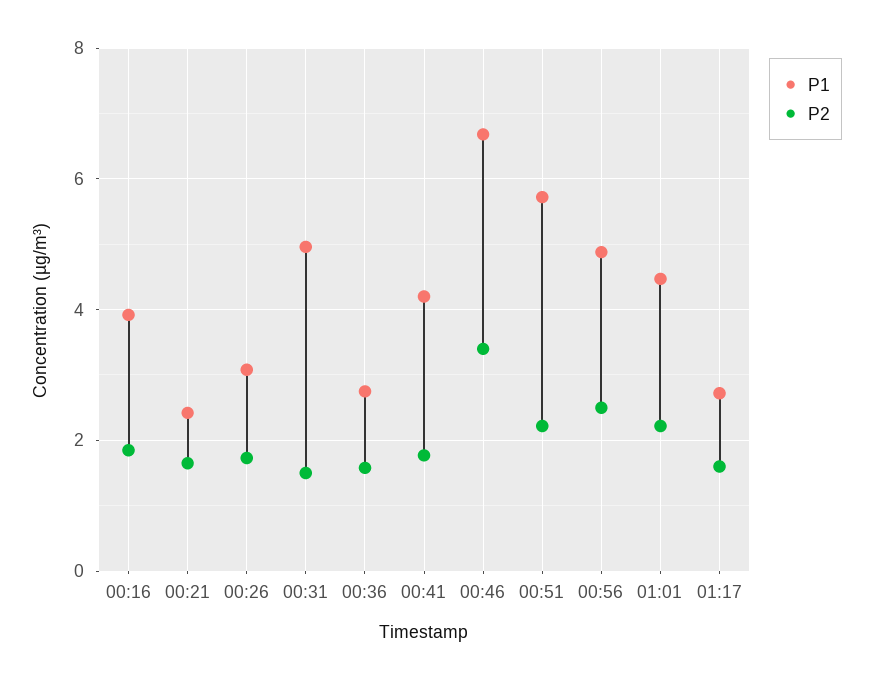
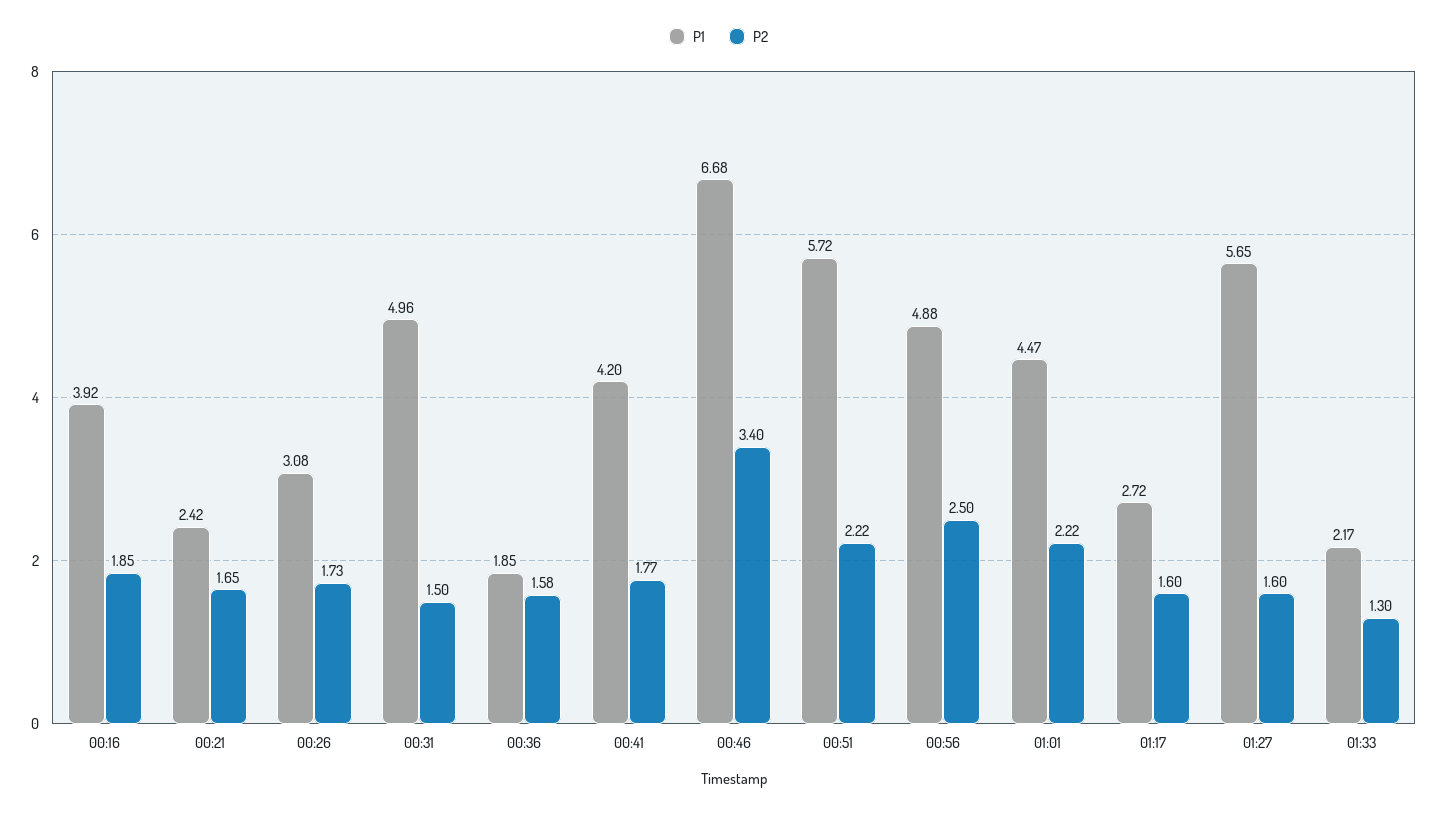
P1, 00:36: 2.8 -> 1.85
P1, 01:27: none -> 5.65
P2, 01:27: none -> 1.6
P1, 01:33: none -> 2.17
P2, 01:33: none -> 1.3

